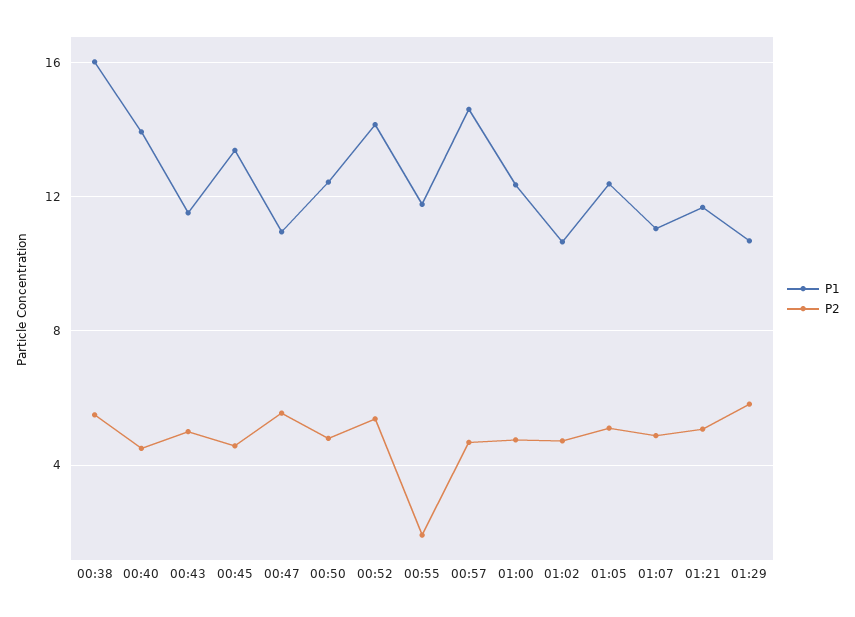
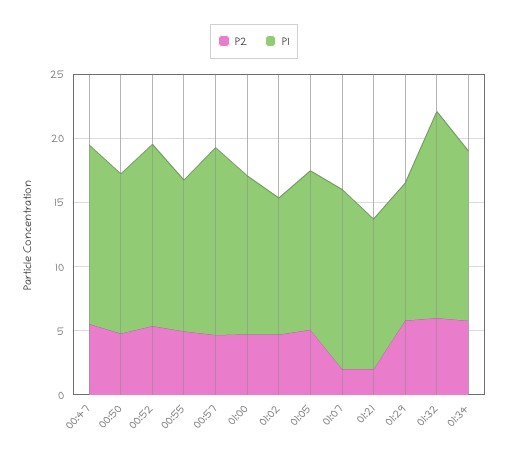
P1, 00:38: 16 -> none
P2, 00:38: 5.5 -> none
P1, 00:40: 14 -> none
P2, 00:40: 4.5 -> none
P1, 00:43: 11.5 -> none
P2, 00:43: 5 -> none
P1, 00:45: 13.5 -> none
P2, 00:45: 4.5 -> none
P1, 00:47: 11 -> 14
P2, 00:55: 2 -> 5
P1, 01:07: 11 -> 14
P2, 01:07: 5 -> 2
P2, 01:21: 5 -> 2
P2, 01:32: none -> 6
P1, 01:32: none -> 16
P2, 01:34: none -> 6
P1, 01:34: none -> 13

